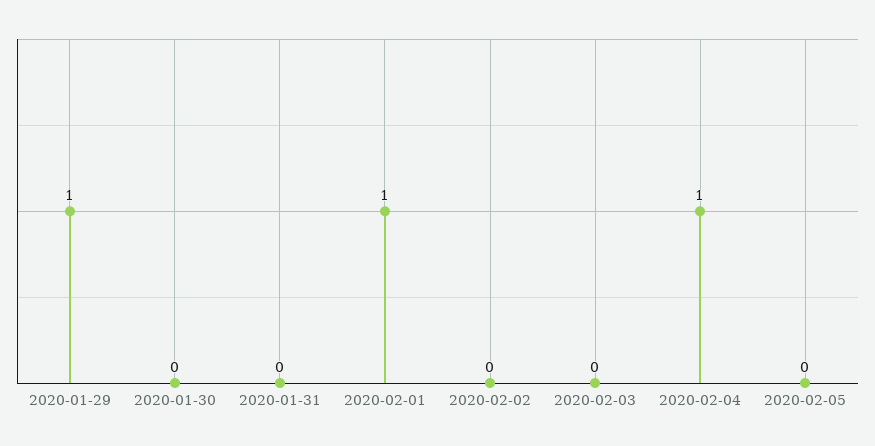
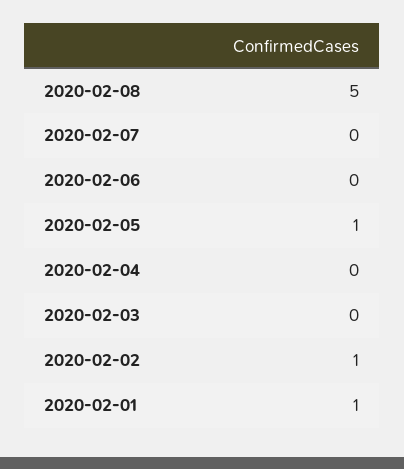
2020-01-29: 1 -> none
2020-01-30: 0 -> none
2020-01-31: 0 -> none
2020-02-02: 0 -> 1
2020-02-04: 1 -> 0
2020-02-05: 0 -> 1
2020-02-08: none -> 5
2020-02-07: none -> 0
2020-02-06: none -> 0

